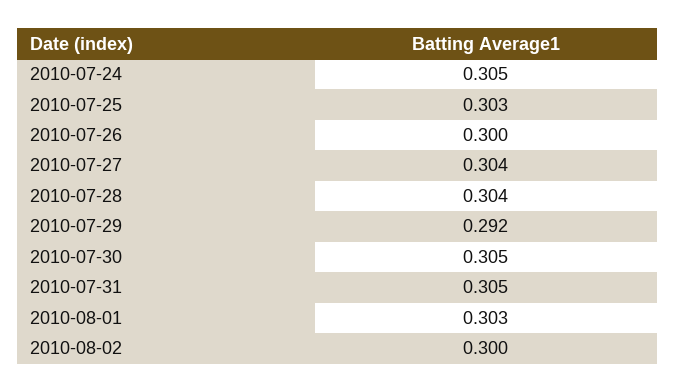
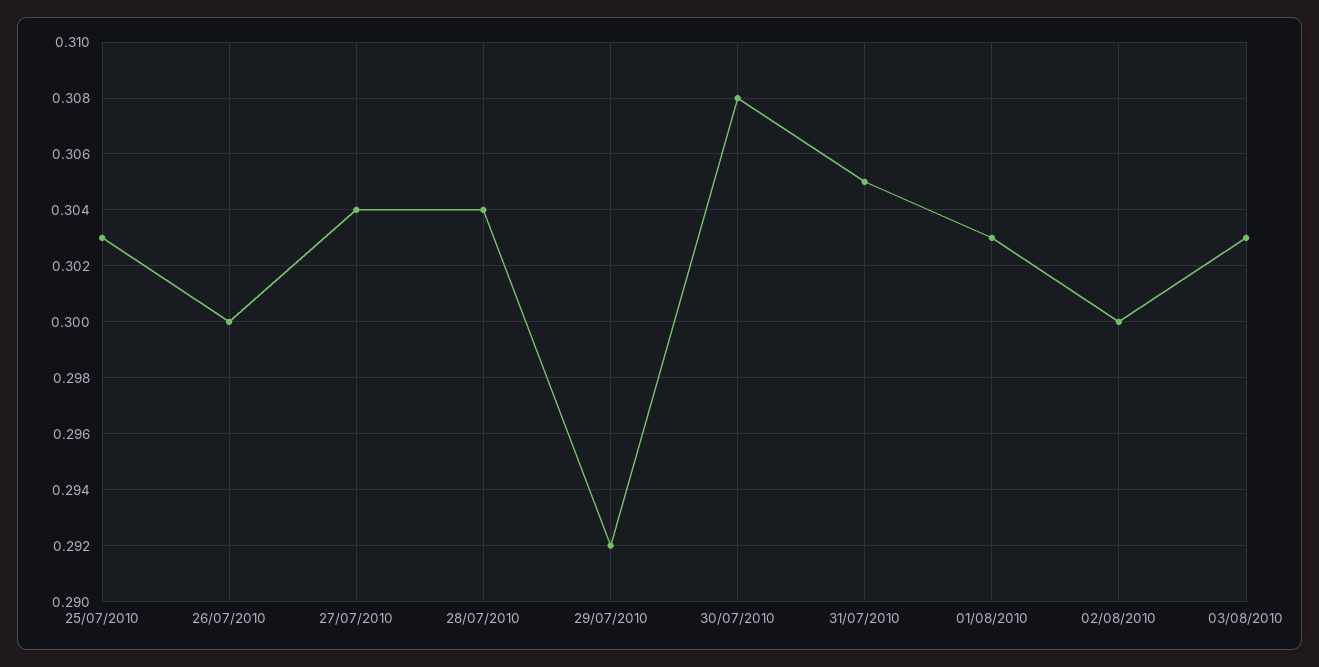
2010-07-24: 0.305 -> none
2010-07-30: 0.305 -> 0.308
03/08/2010: none -> 0.303

